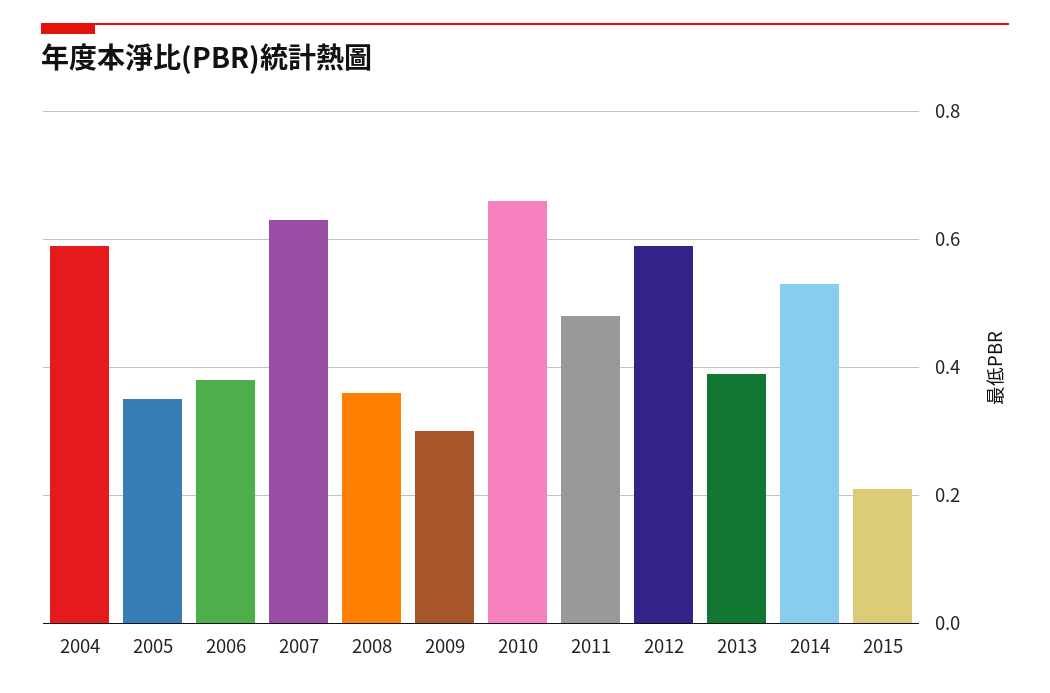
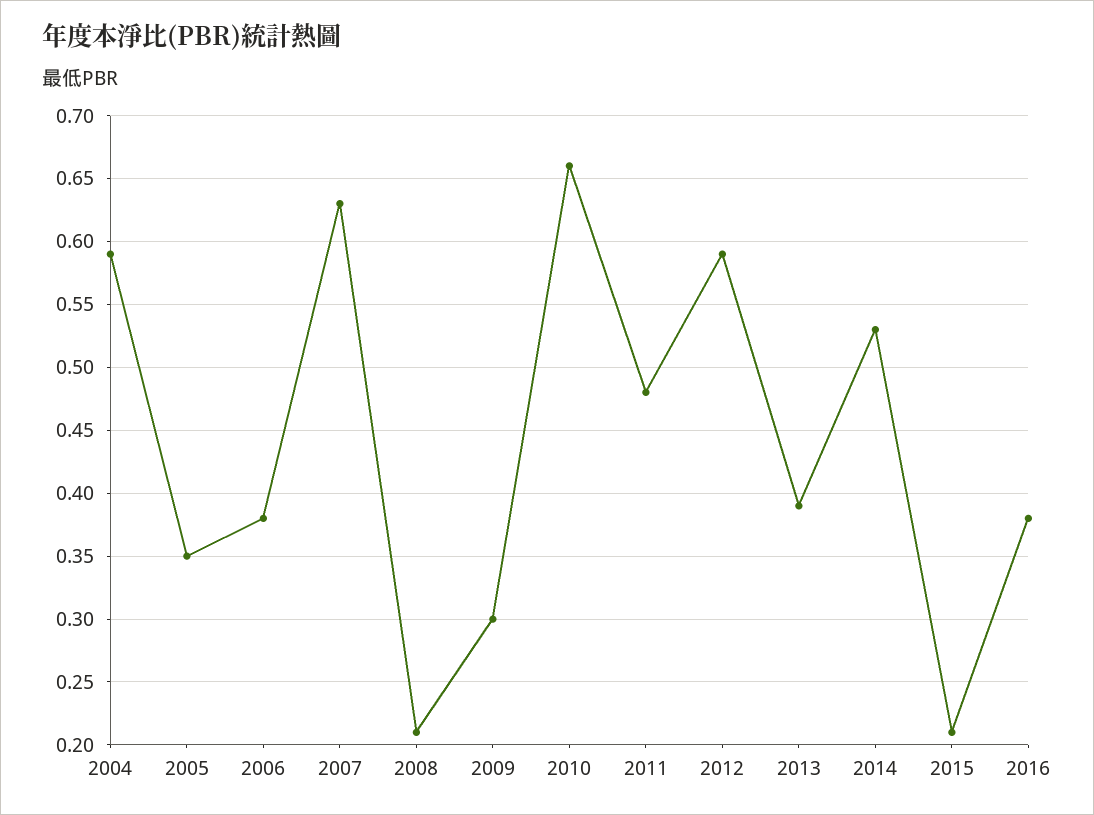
2008: 0.35 -> 0.21
2016: none -> 0.38

